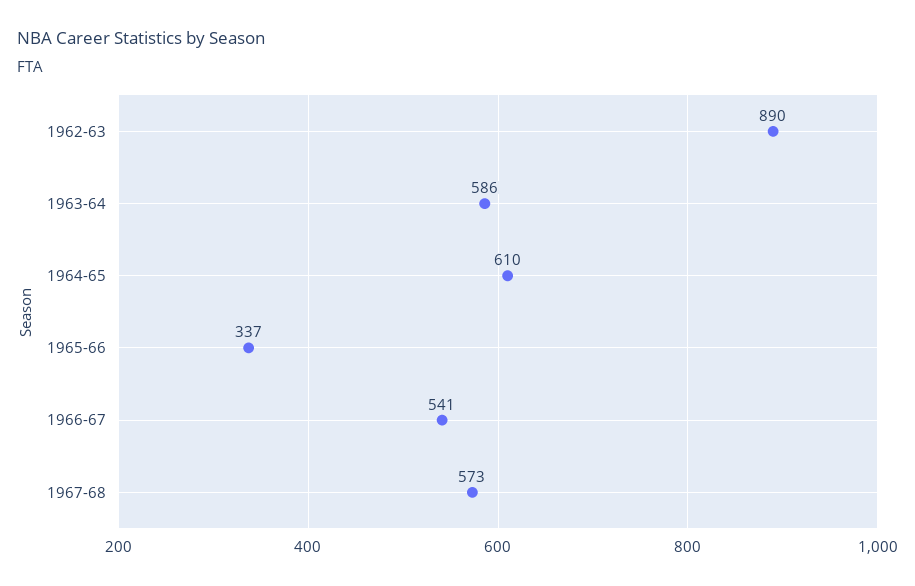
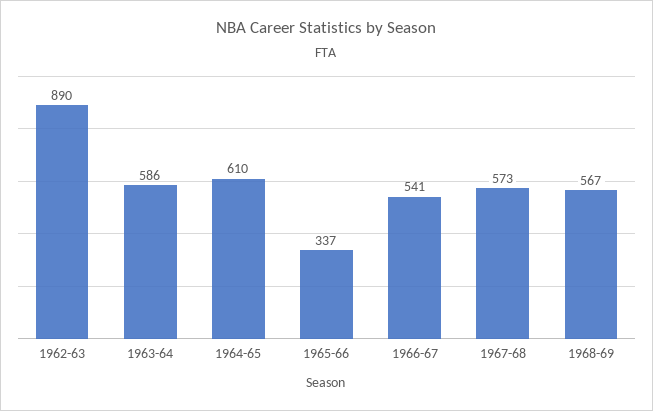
1968-69: none -> 567

